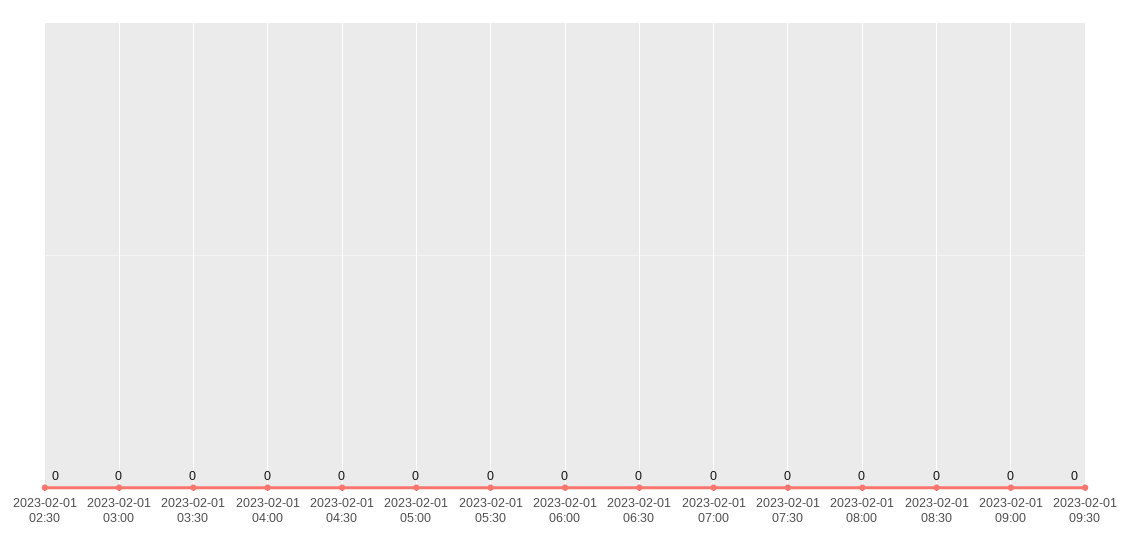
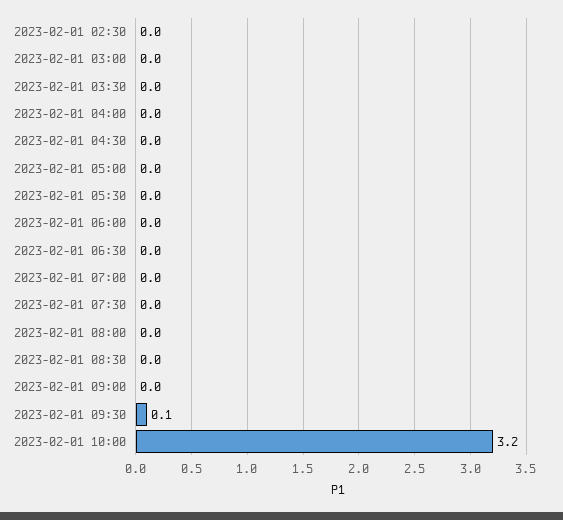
2023-02-01 09:30: 0 -> 0.1
2023-02-01 10:00: none -> 3.2

